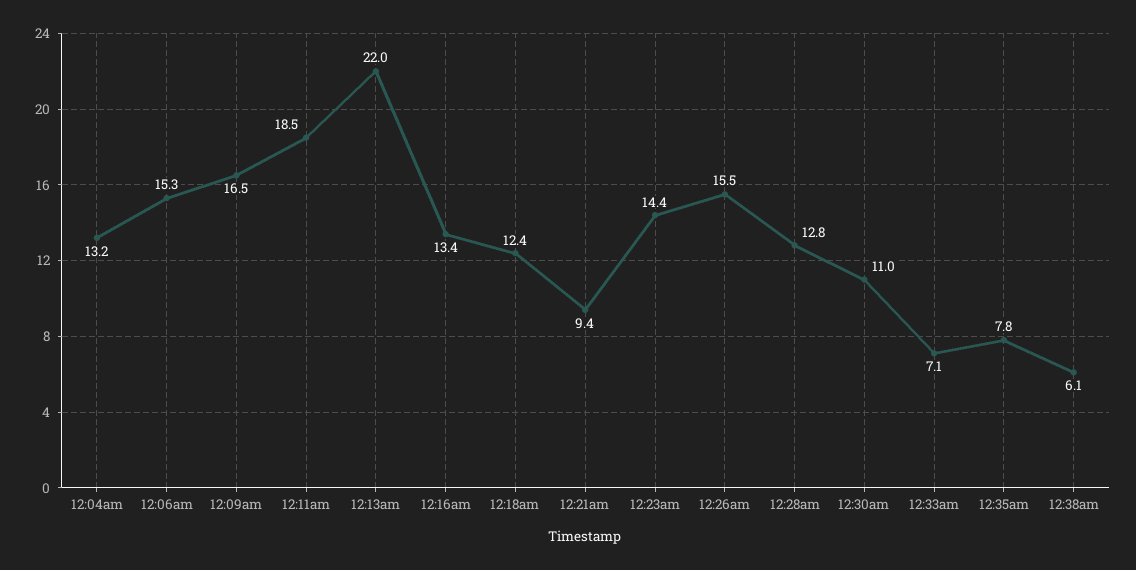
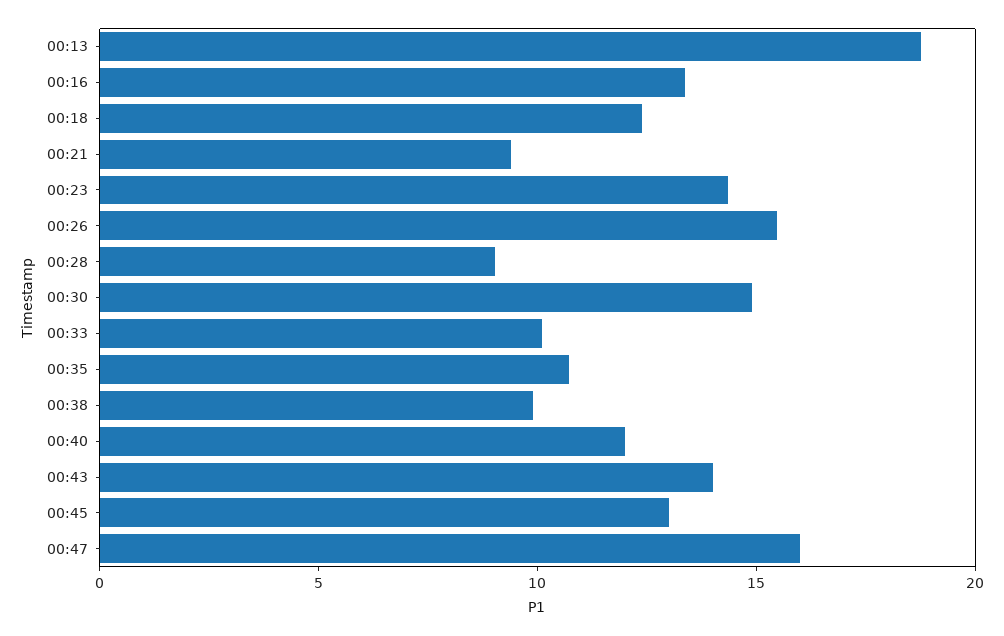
12:04am: 13.2 -> none
12:06am: 15.3 -> none
12:09am: 16.5 -> none
12:11am: 18.5 -> none
12:13am: 22 -> 19
12:28am: 12.8 -> 9
12:30am: 11 -> 15
12:33am: 7.1 -> 10
12:35am: 7.8 -> 11
12:38am: 6.1 -> 10
00:40: none -> 12
00:43: none -> 14
00:45: none -> 13
00:47: none -> 16

